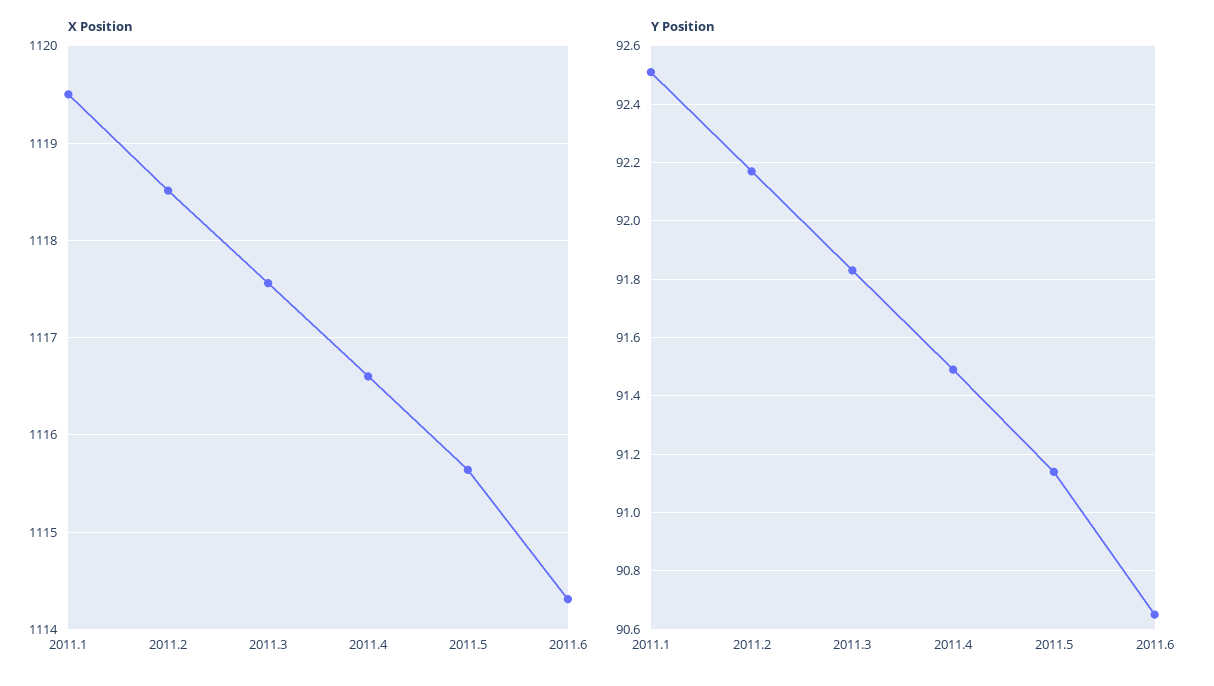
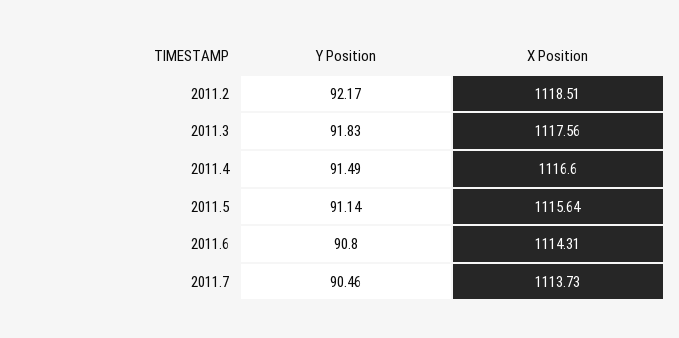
X Position, 2011.1: 1119.5 -> none
Y Position, 2011.1: 92.5 -> none
Y Position, 2011.6: 90.65 -> 90.8
Y Position, 2011.7: none -> 90.46
X Position, 2011.7: none -> 1113.73

